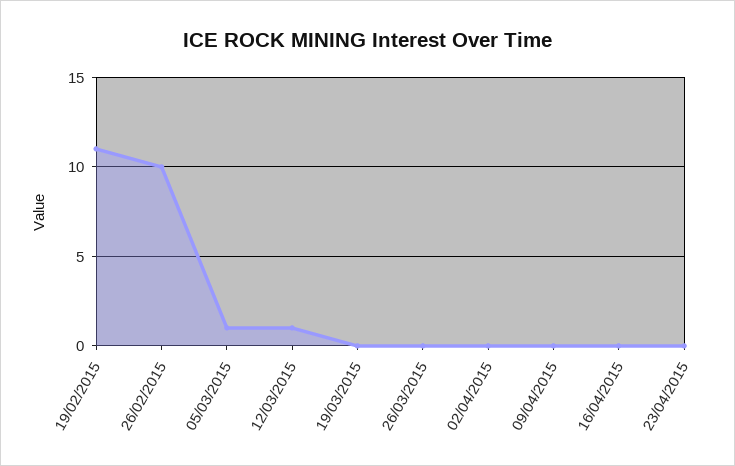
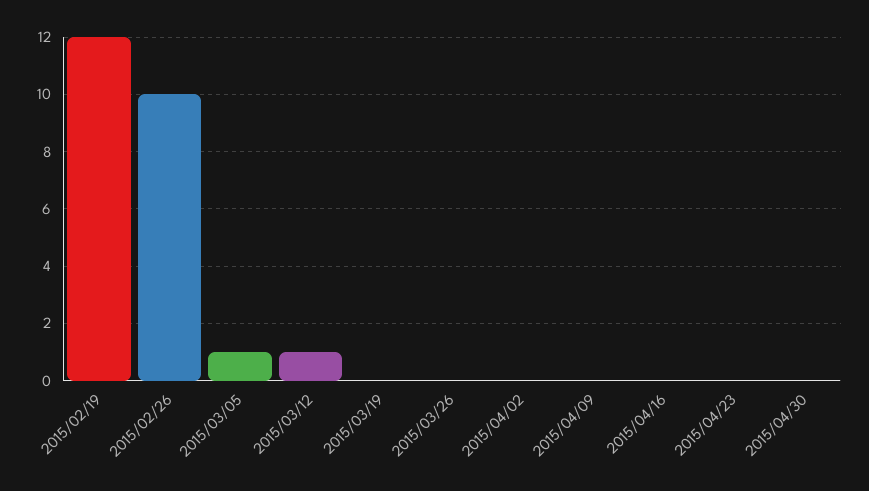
19/02/2015: 11 -> 12
2015/04/30: none -> 0

